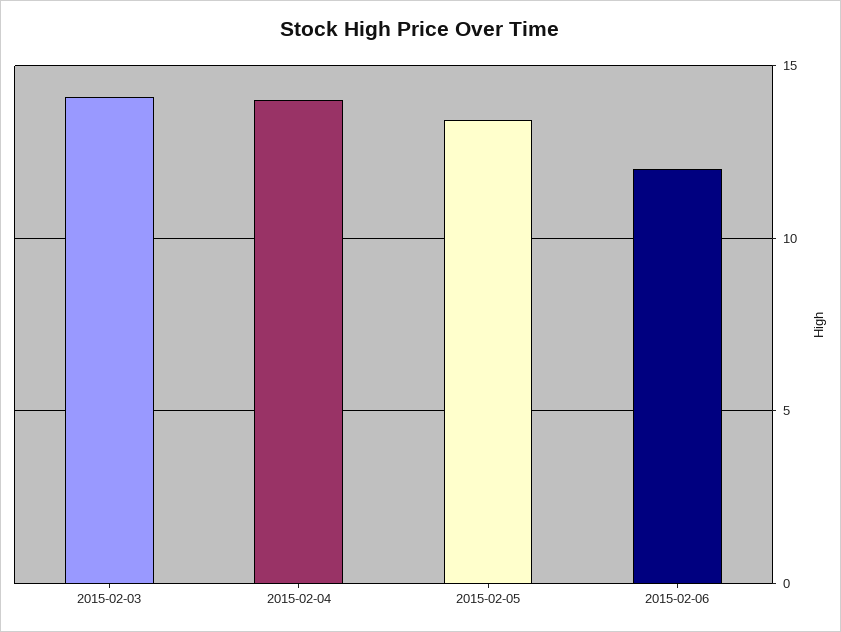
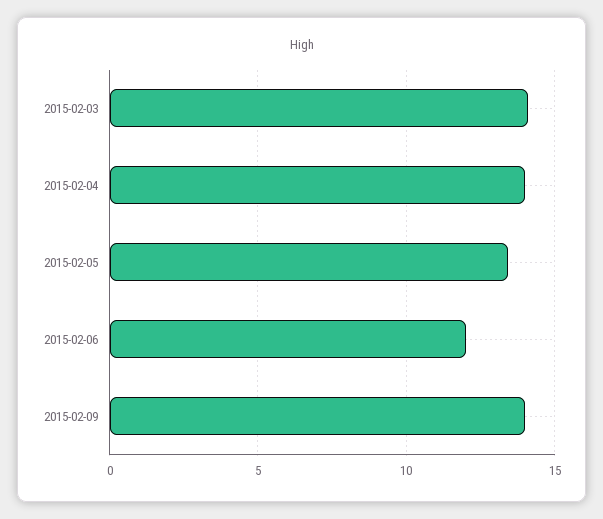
2015-02-09: none -> 14

